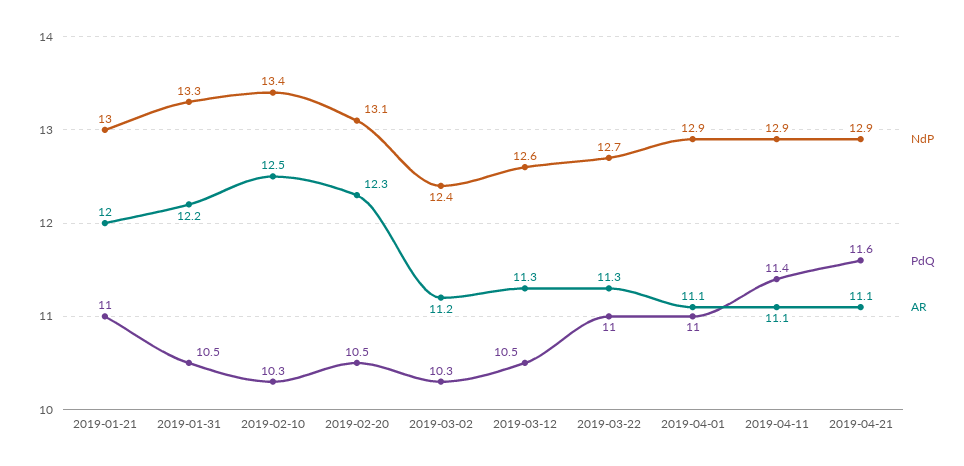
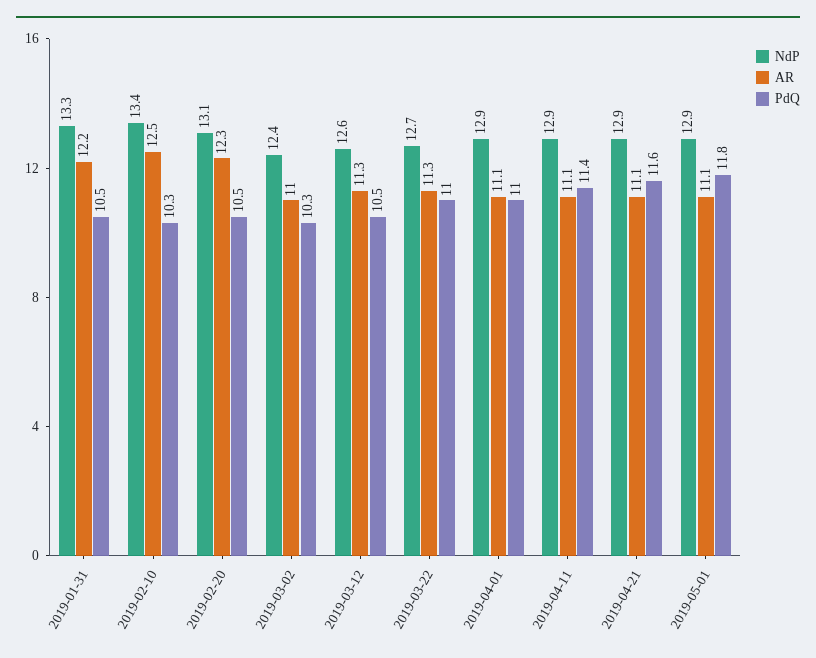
NdP, 2019-01-21: 13 -> none
PdQ, 2019-01-21: 11 -> none
AR, 2019-01-21: 12 -> none
AR, 2019-03-02: 11.2 -> 11
NdP, 2019-05-01: none -> 12.9
AR, 2019-05-01: none -> 11.1
PdQ, 2019-05-01: none -> 11.8

